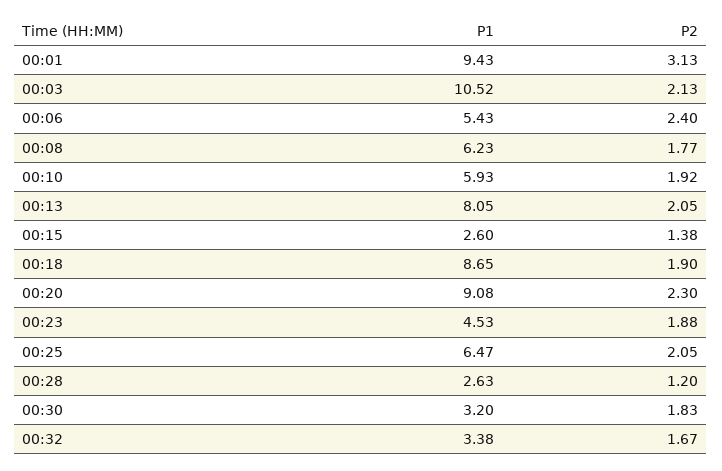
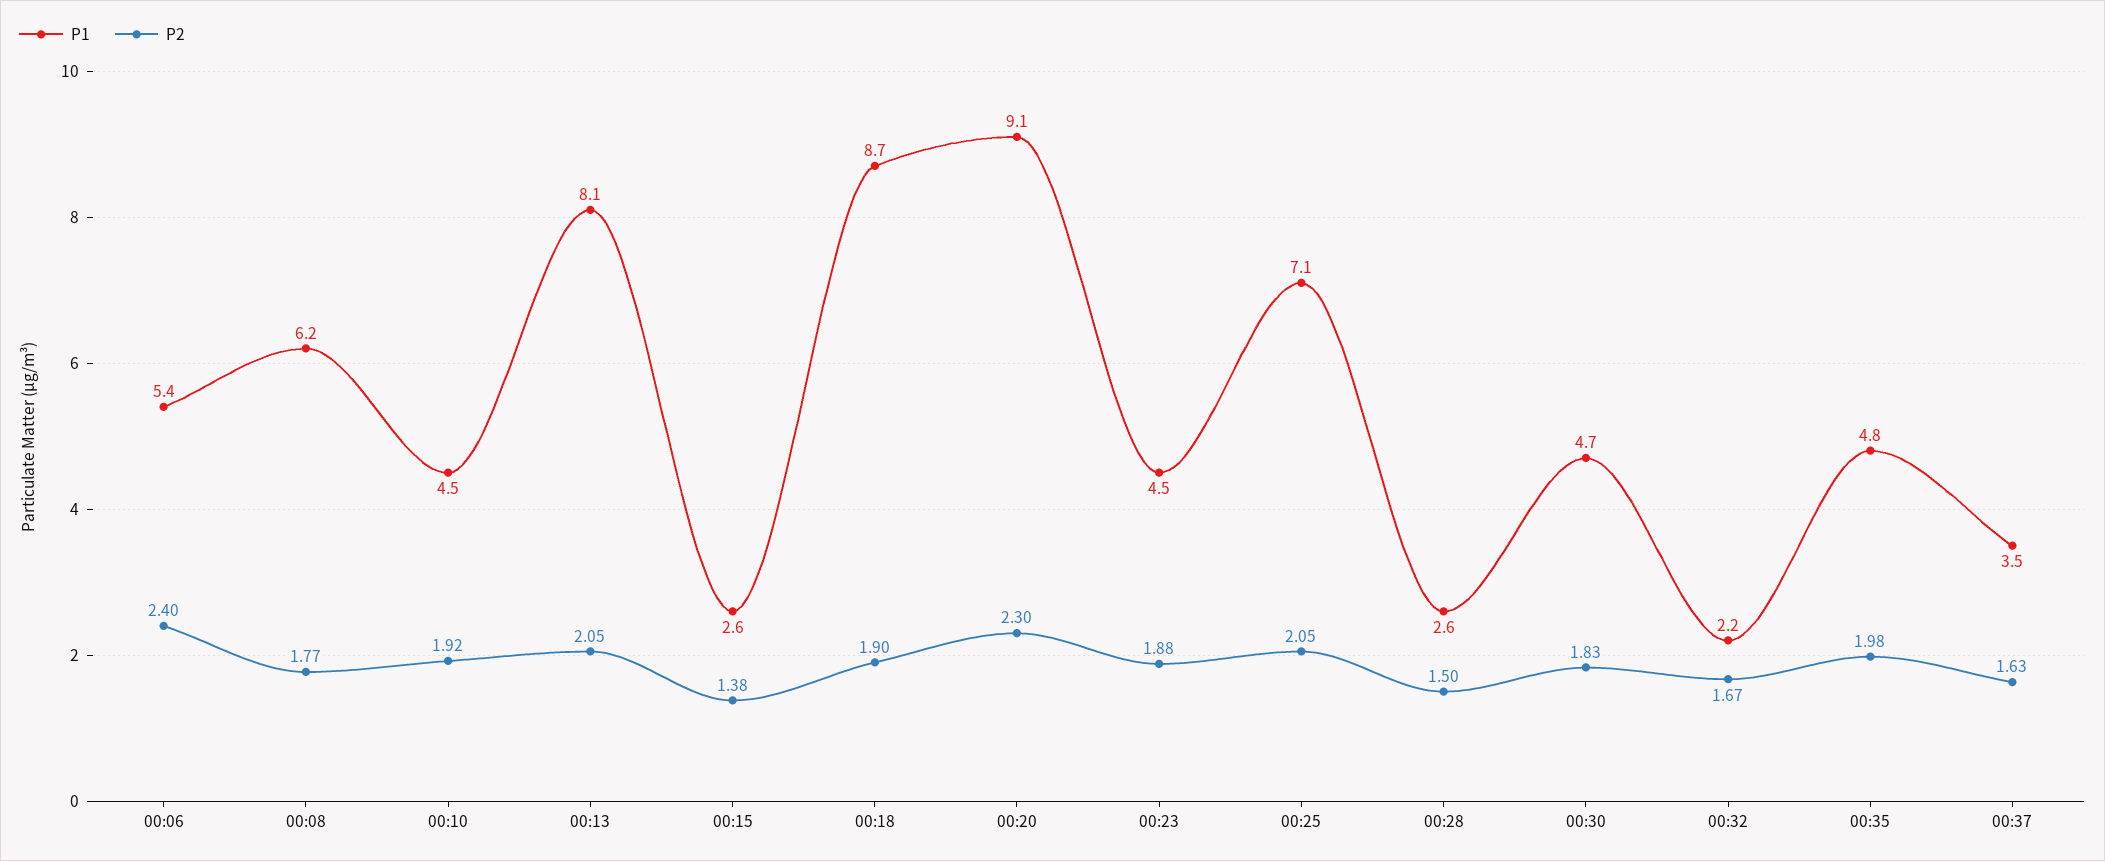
P1, 00:01: 9.43 -> none
P2, 00:01: 3.13 -> none
P1, 00:03: 10.52 -> none
P2, 00:03: 2.13 -> none
P1, 00:10: 5.93 -> 4.5
P1, 00:25: 6.47 -> 7.1
P2, 00:28: 1.2 -> 1.5
P1, 00:30: 3.2 -> 4.7
P1, 00:32: 3.38 -> 2.2
P1, 00:35: none -> 4.8
P2, 00:35: none -> 1.98
P1, 00:37: none -> 3.5
P2, 00:37: none -> 1.63

